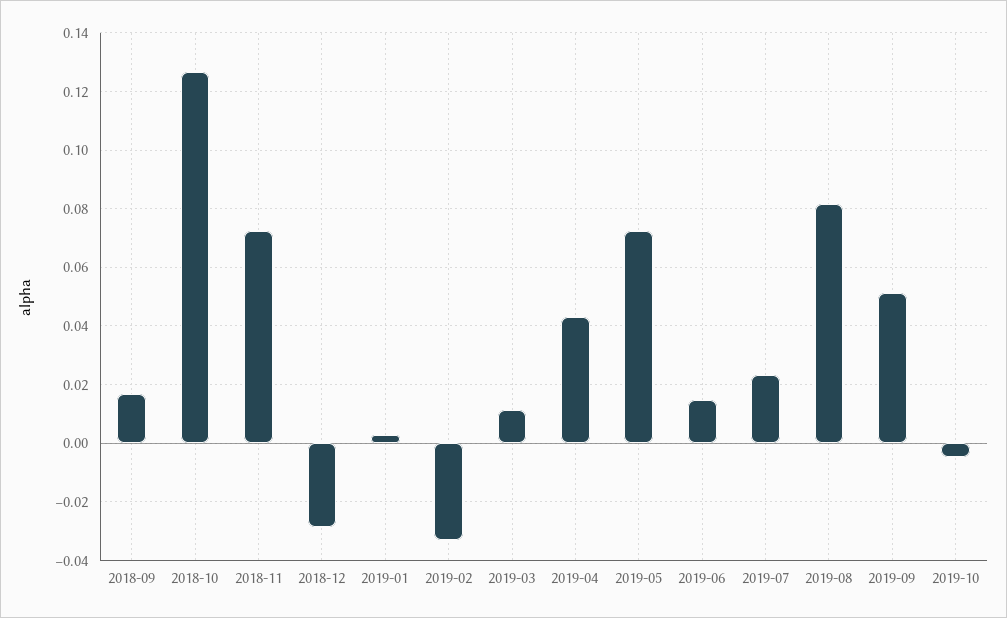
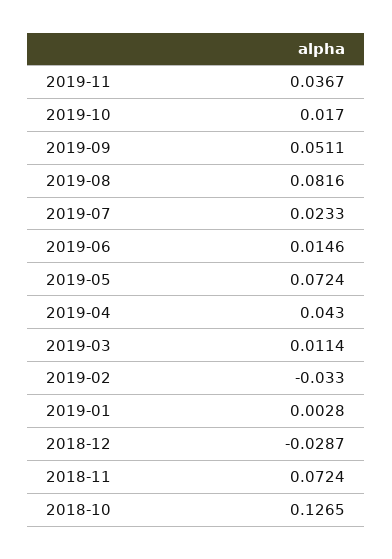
2018-09: 0.0175 -> none
2019-10: -0.005 -> 0.017
2019-11: none -> 0.0367

